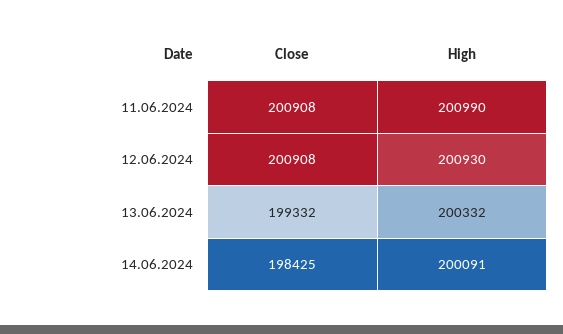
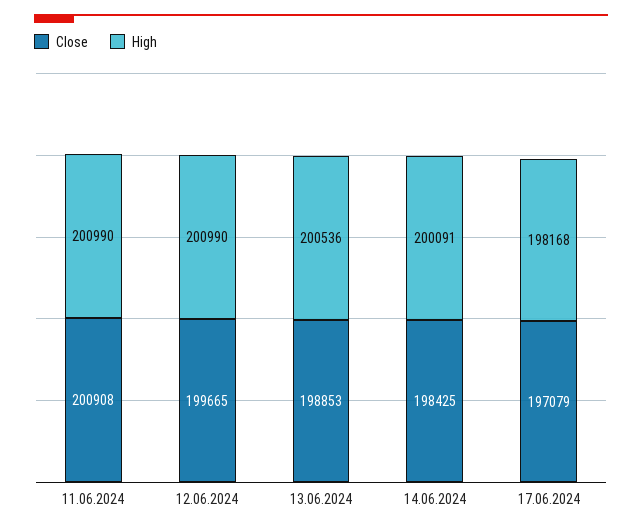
Close, 12.06.2024: 200908 -> 199665
High, 12.06.2024: 200930 -> 200990
Close, 13.06.2024: 199332 -> 198853
High, 13.06.2024: 200332 -> 200536
Close, 17.06.2024: none -> 197079
High, 17.06.2024: none -> 198168

